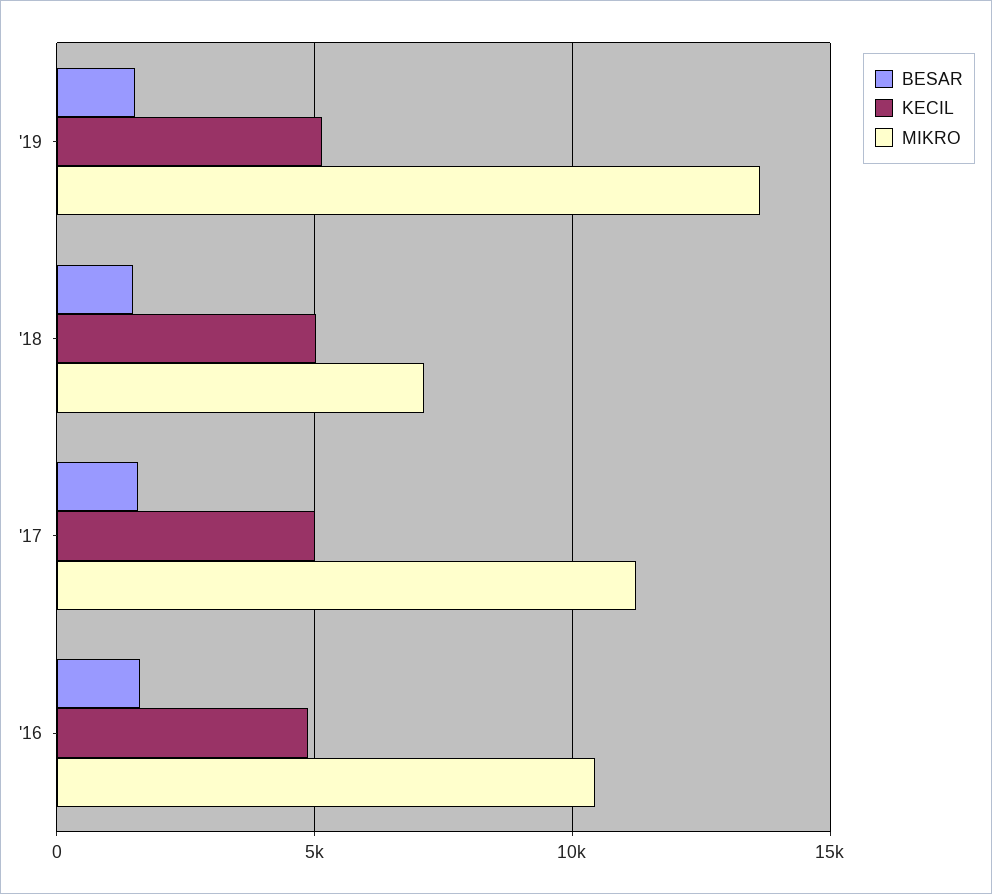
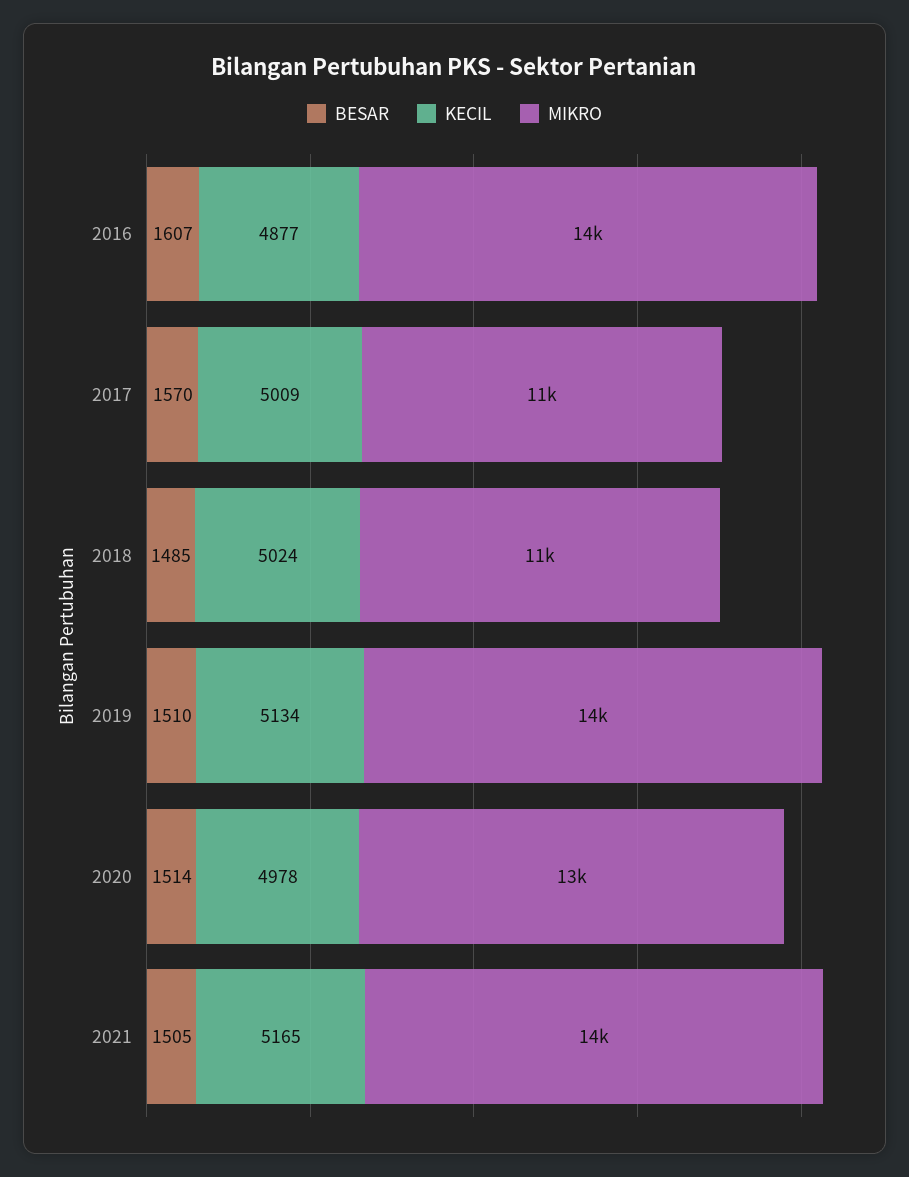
MIKRO, '18: 7000 -> 11000
MIKRO, '16: 10500 -> 14000
BESAR, 2020: none -> 1514
KECIL, 2020: none -> 4978
MIKRO, 2020: none -> 13000
BESAR, 2021: none -> 1505
KECIL, 2021: none -> 5165
MIKRO, 2021: none -> 14000

